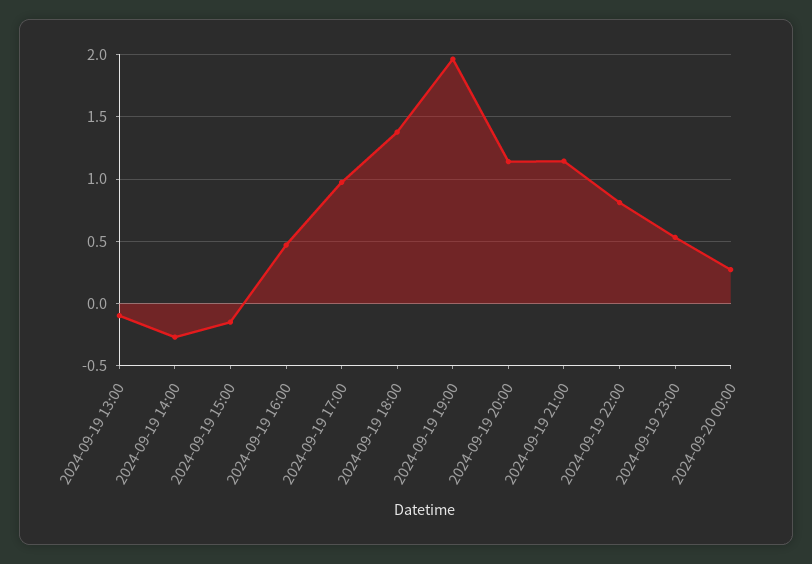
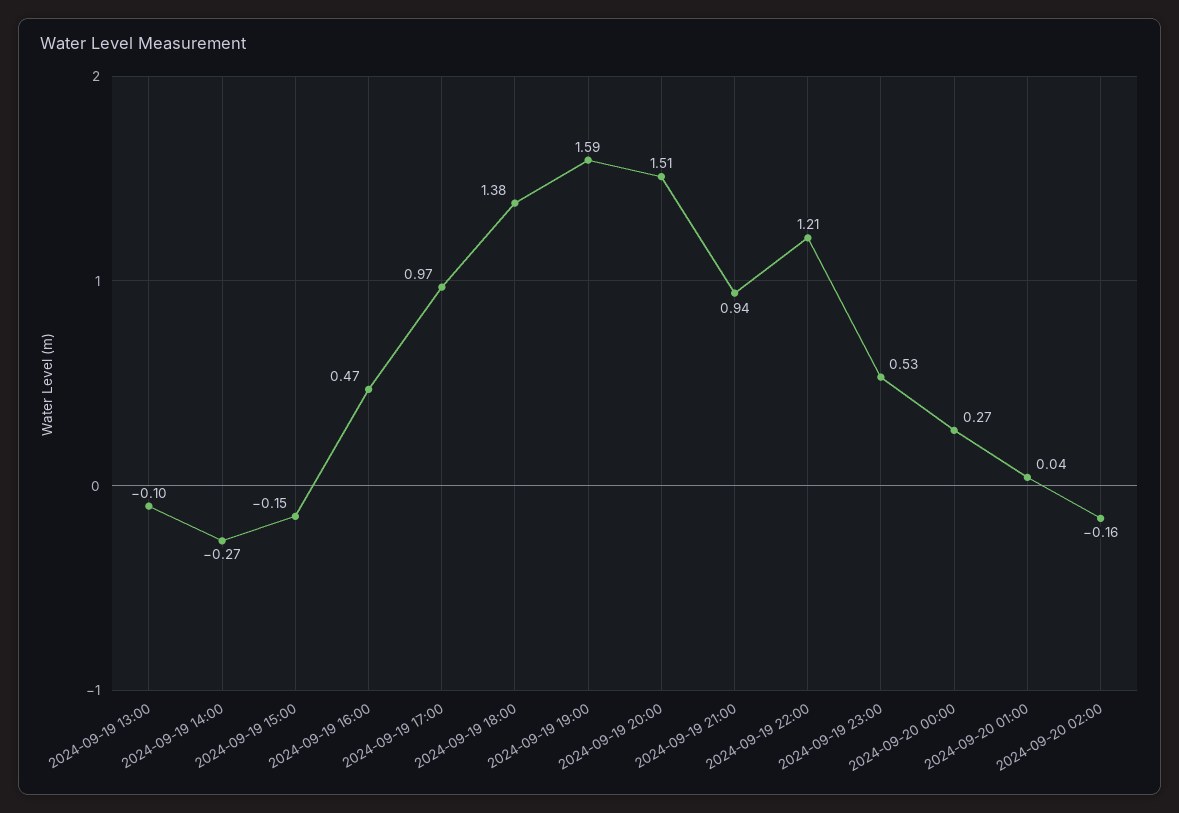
2024-09-19 19:00: 1.95 -> 1.59
2024-09-19 20:00: 1.15 -> 1.51
2024-09-19 21:00: 1.15 -> 0.94
2024-09-19 22:00: 0.8 -> 1.21
2024-09-20 01:00: none -> 0.04
2024-09-20 02:00: none -> -0.16

